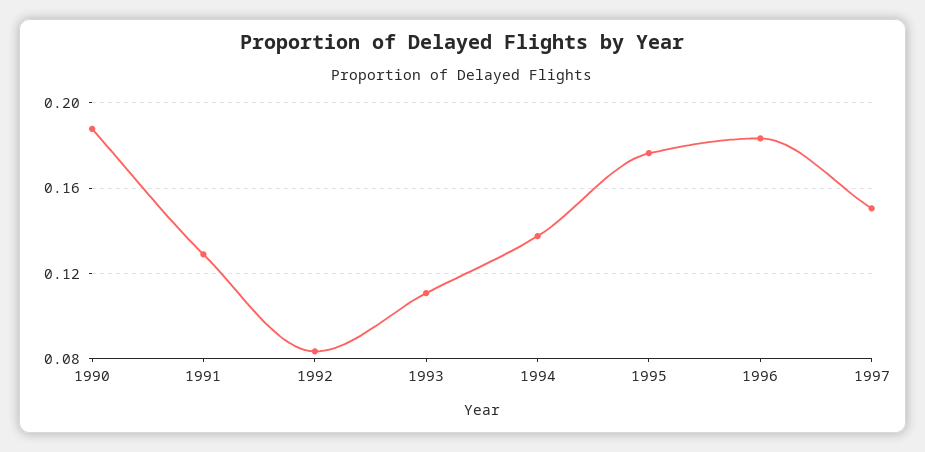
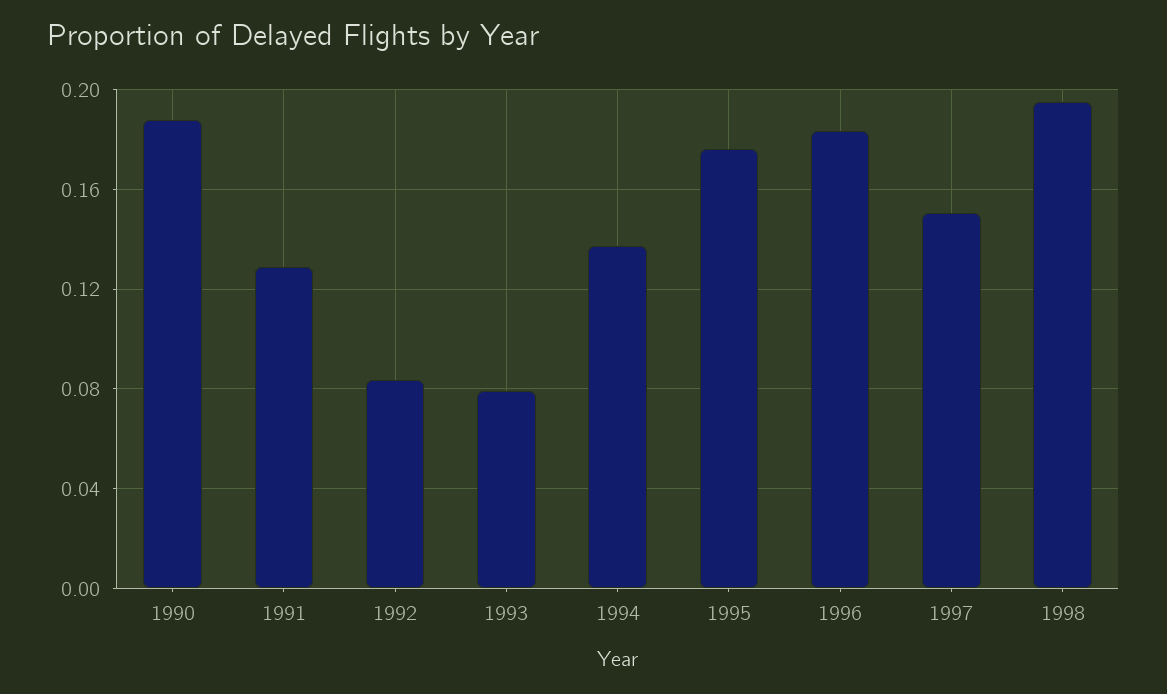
1993: 0.11 -> 0.08
1998: none -> 0.195

